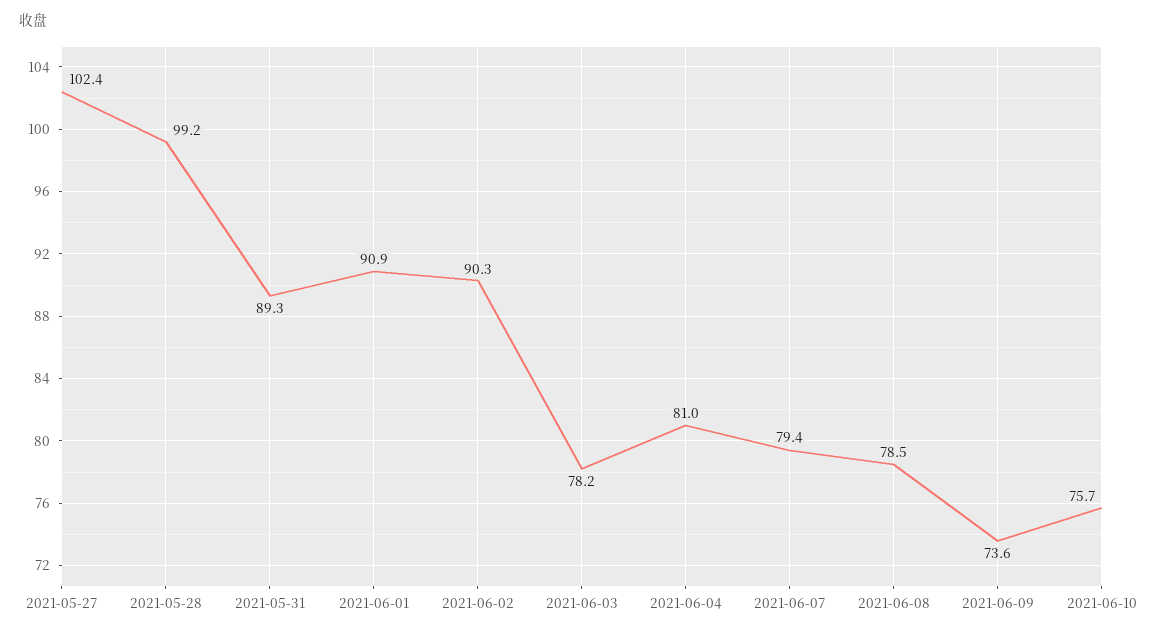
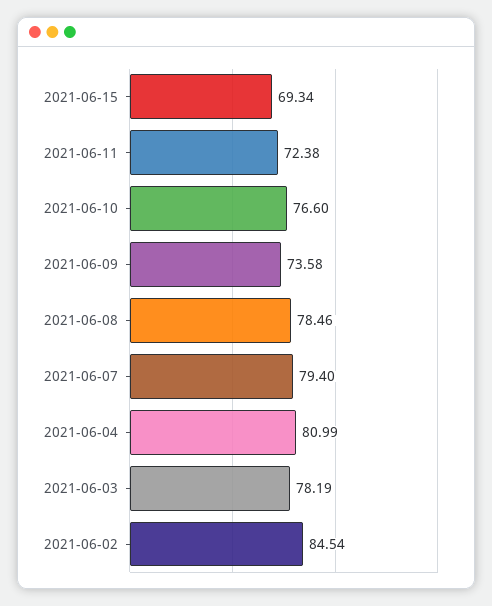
2021-05-27: 102.4 -> none
2021-05-28: 99.2 -> none
2021-05-31: 89.3 -> none
2021-06-01: 90.9 -> none
2021-06-02: 90.3 -> 84.54
2021-06-10: 75.7 -> 76.6
2021-06-15: none -> 69.34
2021-06-11: none -> 72.38

